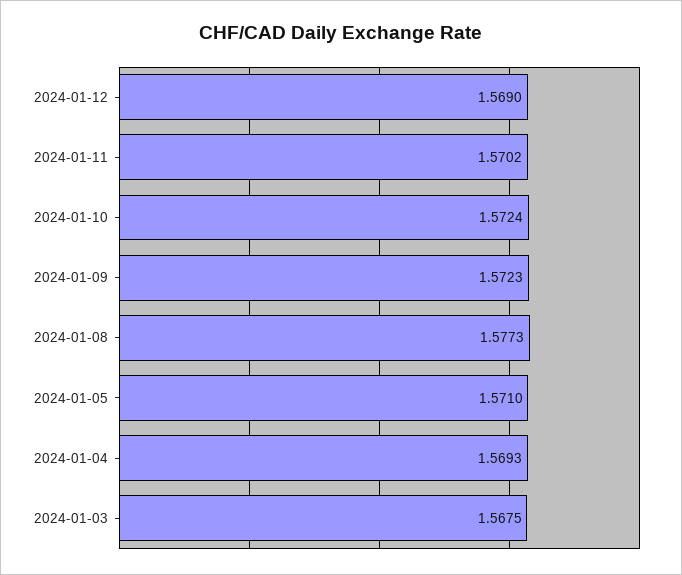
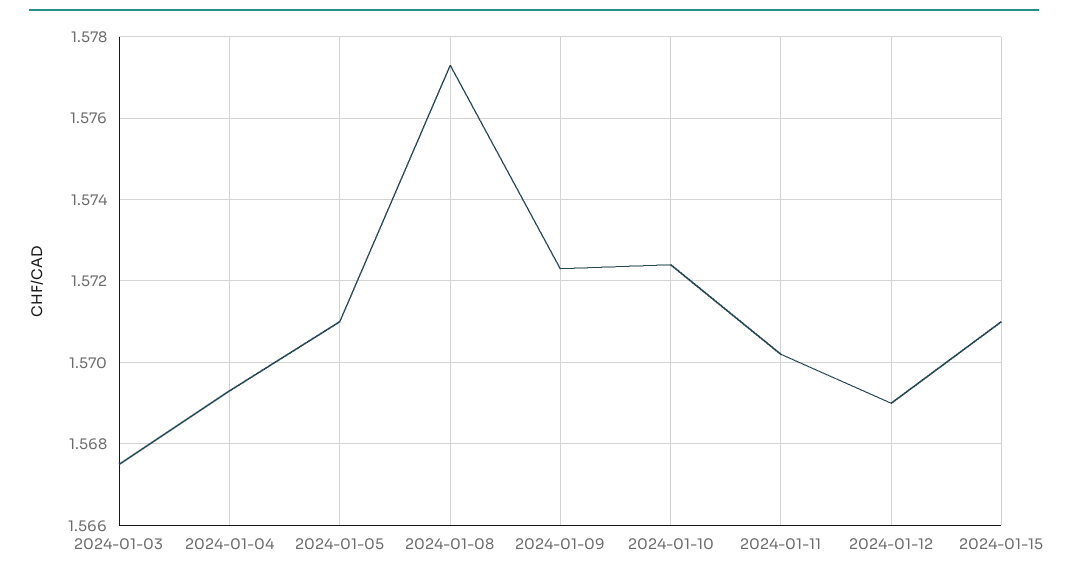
2024-01-15: none -> 1.571

